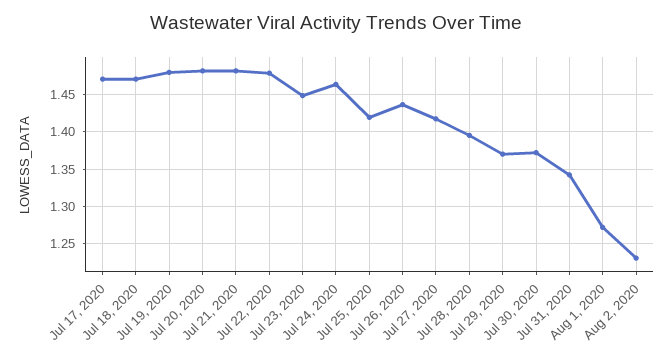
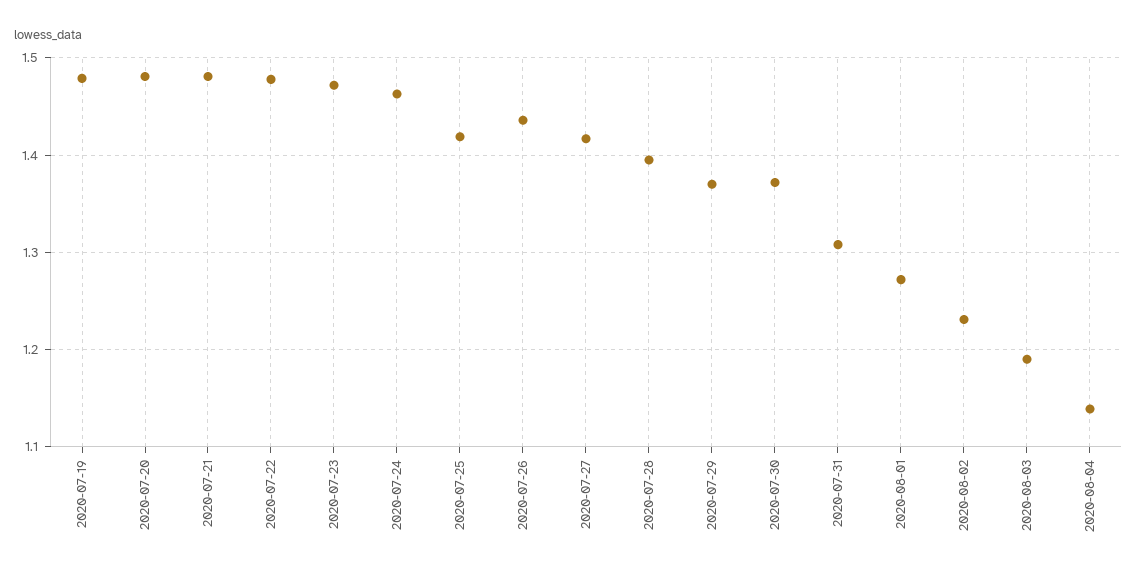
Jul 17, 2020: 1.47 -> none
Jul 18, 2020: 1.47 -> none
Jul 23, 2020: 1.45 -> 1.47
Jul 31, 2020: 1.34 -> 1.31
2020-08-03: none -> 1.19
2020-08-04: none -> 1.14

